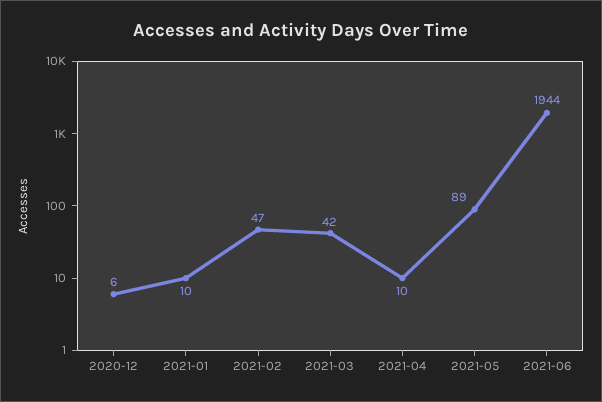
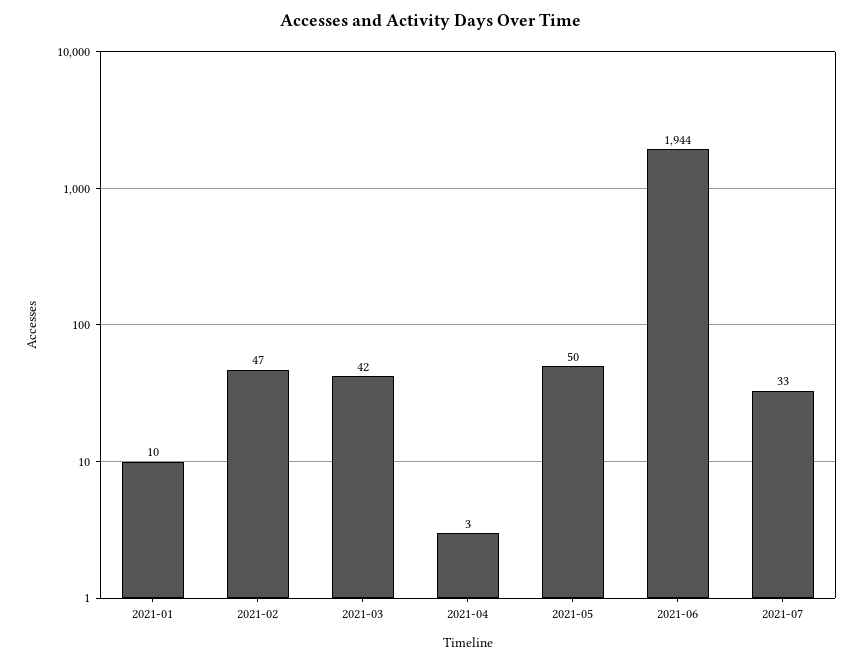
2020-12: 6 -> none
2021-04: 10 -> 3
2021-05: 89 -> 50
2021-07: none -> 33

